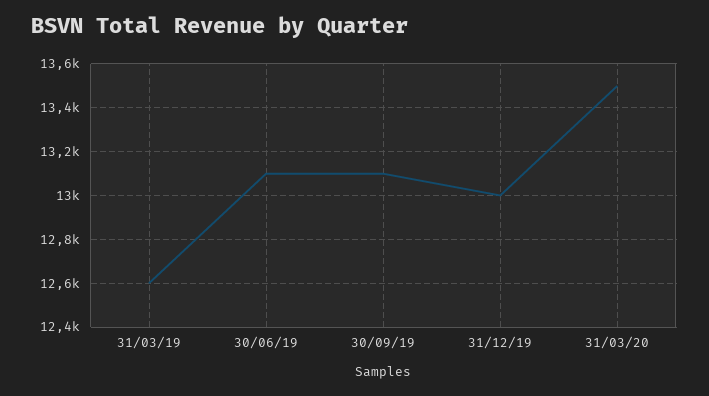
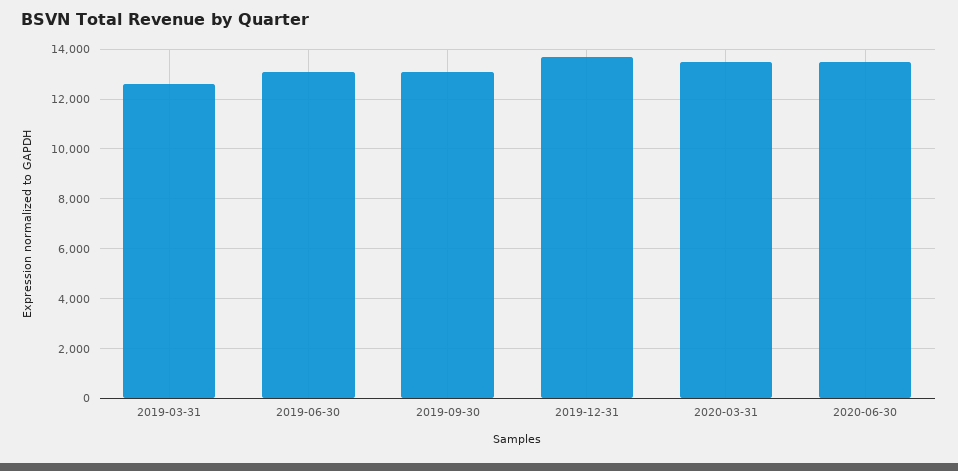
31/12/19: 13000 -> 13750
2020-06-30: none -> 13500

